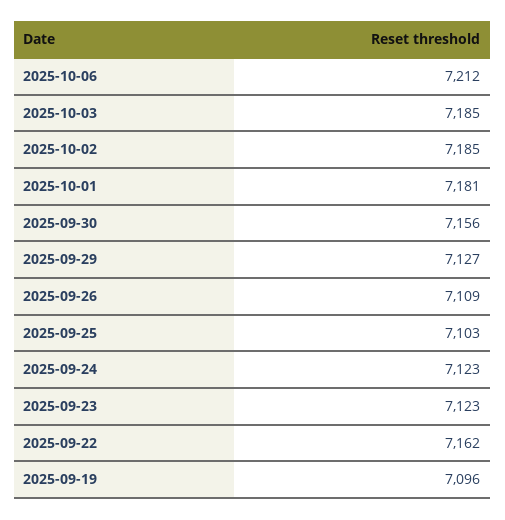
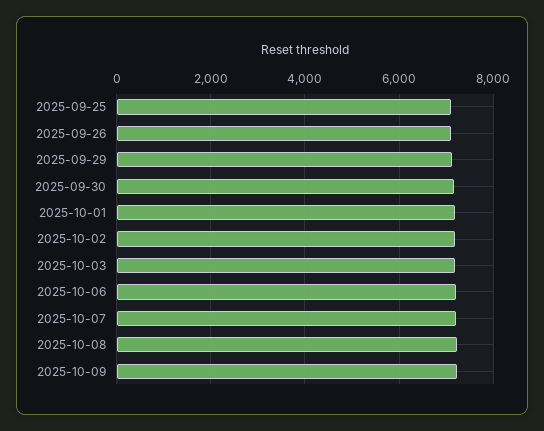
2025-09-24: 7123 -> none
2025-09-23: 7123 -> none
2025-09-22: 7162 -> none
2025-09-19: 7096 -> none
2025-10-07: none -> 7200
2025-10-08: none -> 7200
2025-10-09: none -> 7200

